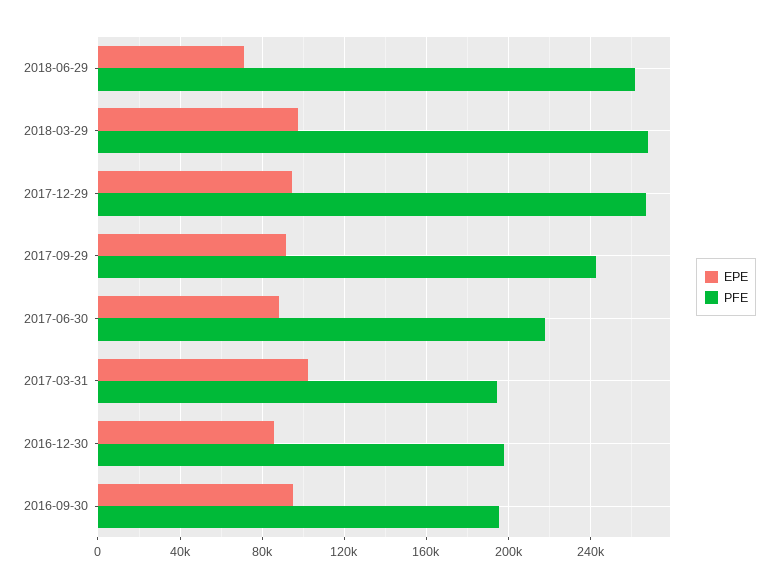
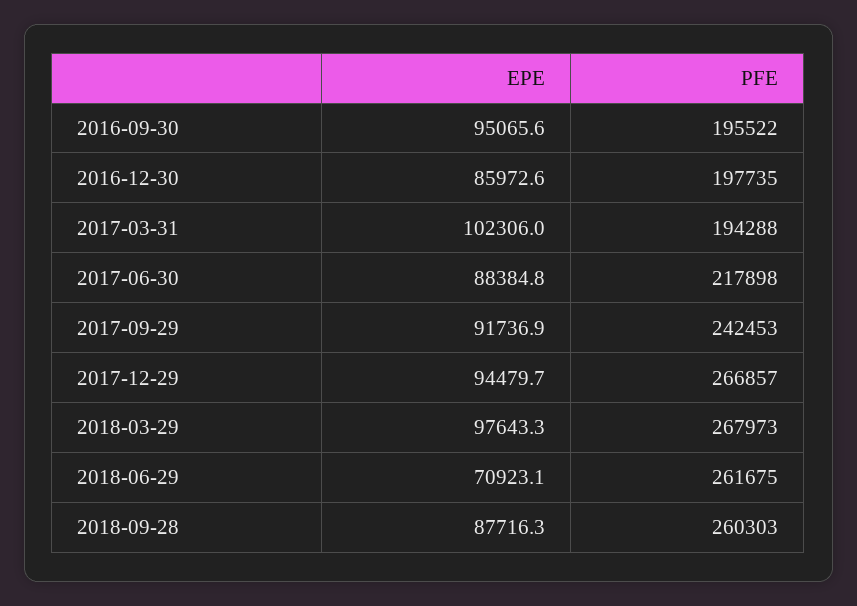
EPE, 2018-09-28: none -> 87716.3
PFE, 2018-09-28: none -> 260303

